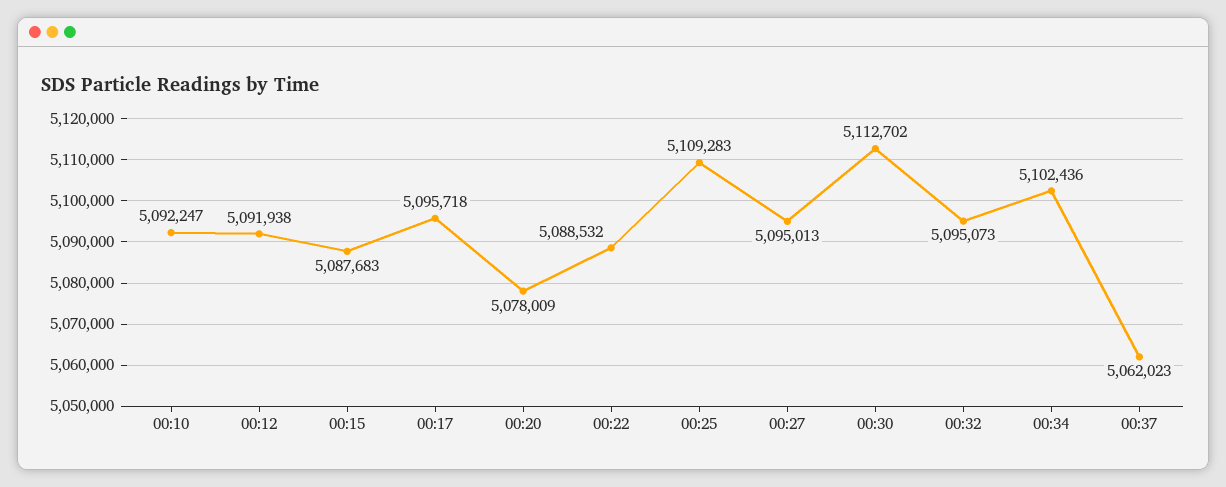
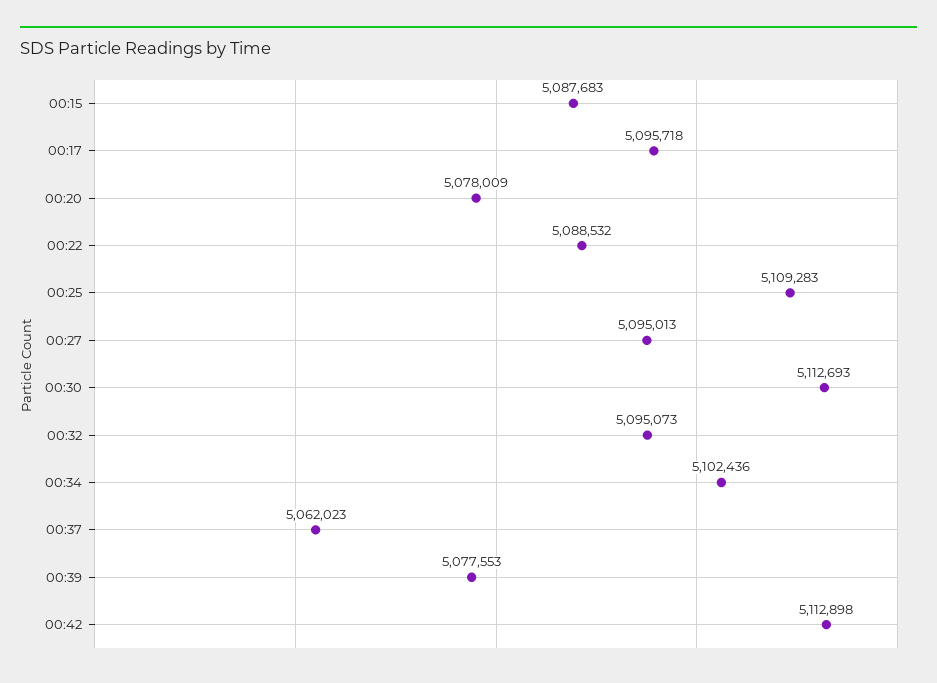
00:10: 5092247 -> none
00:12: 5091938 -> none
00:30: 5112702 -> 5112693
00:39: none -> 5077553
00:42: none -> 5112898

